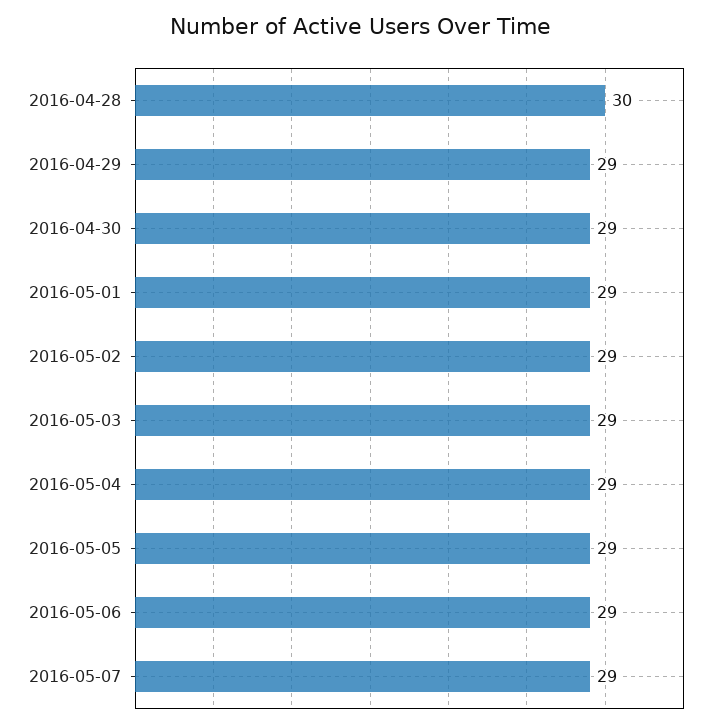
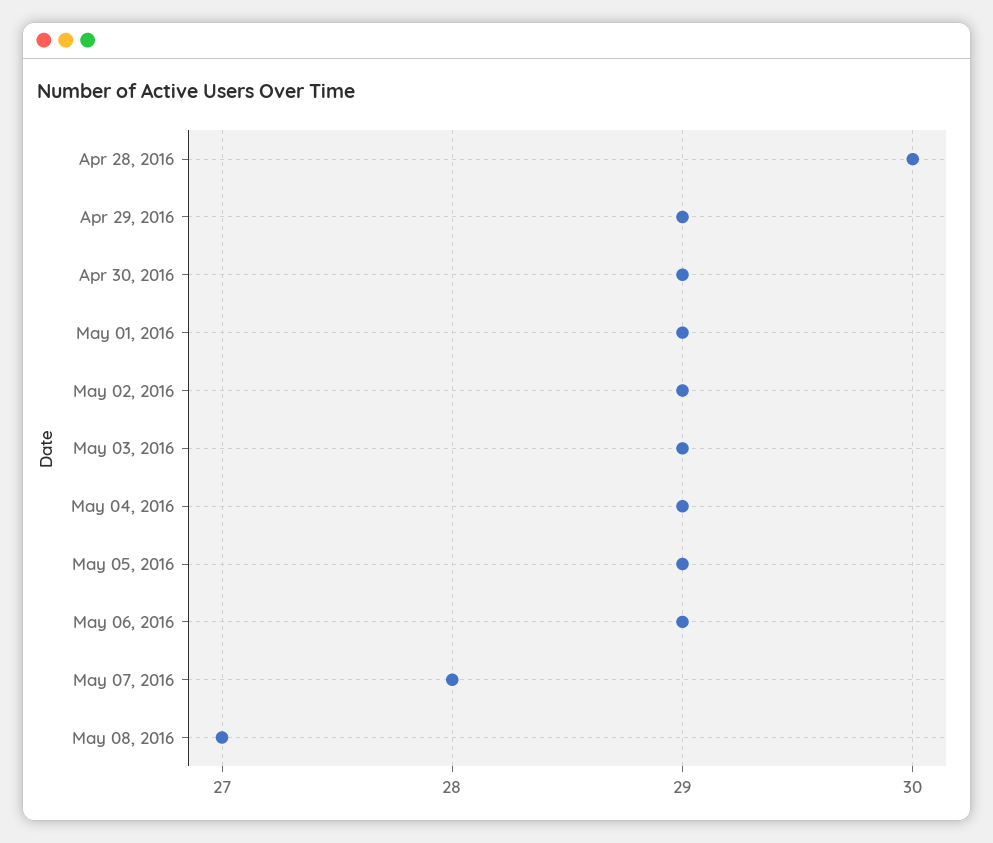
2016-05-07: 29 -> 28
May 08, 2016: none -> 27

